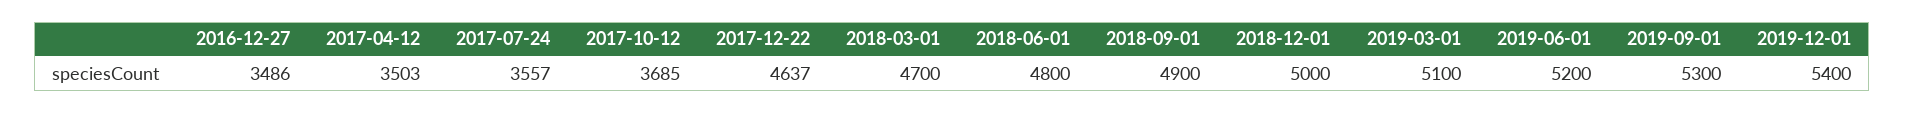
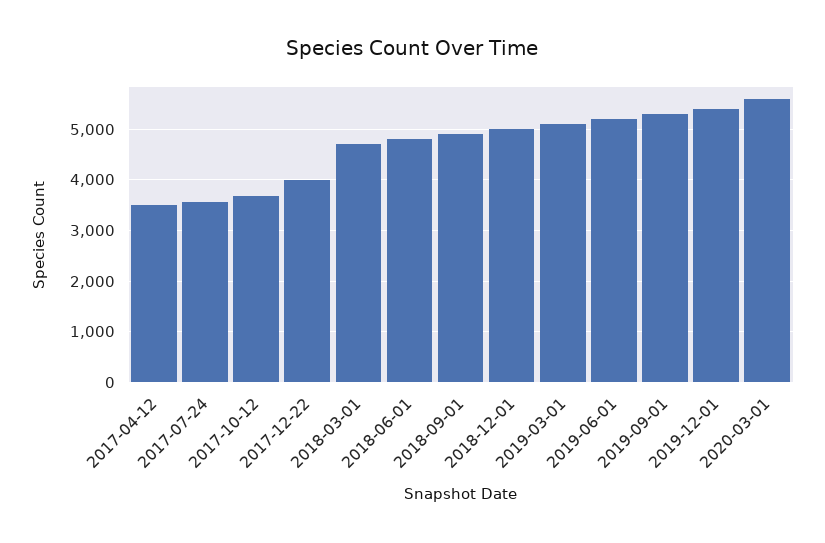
2016-12-27: 3486 -> none
2017-12-22: 4637 -> 4000
2020-03-01: none -> 5600

